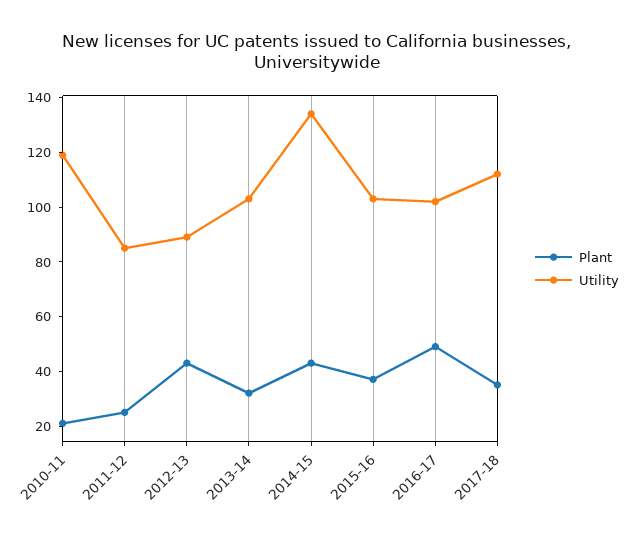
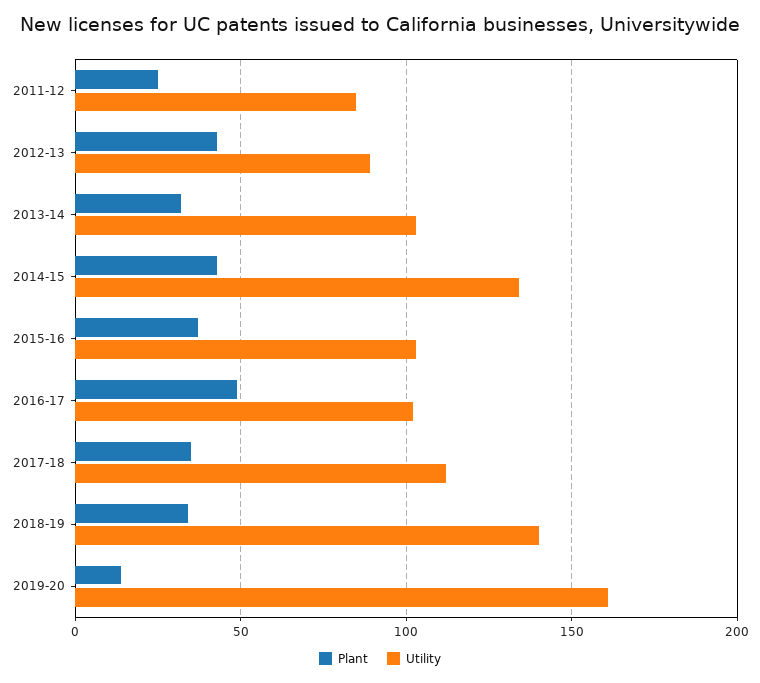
Plant, 2010-11: 20 -> none
Utility, 2010-11: 120 -> none
Plant, 2018-19: none -> 35
Utility, 2018-19: none -> 140
Plant, 2019-20: none -> 15
Utility, 2019-20: none -> 160

